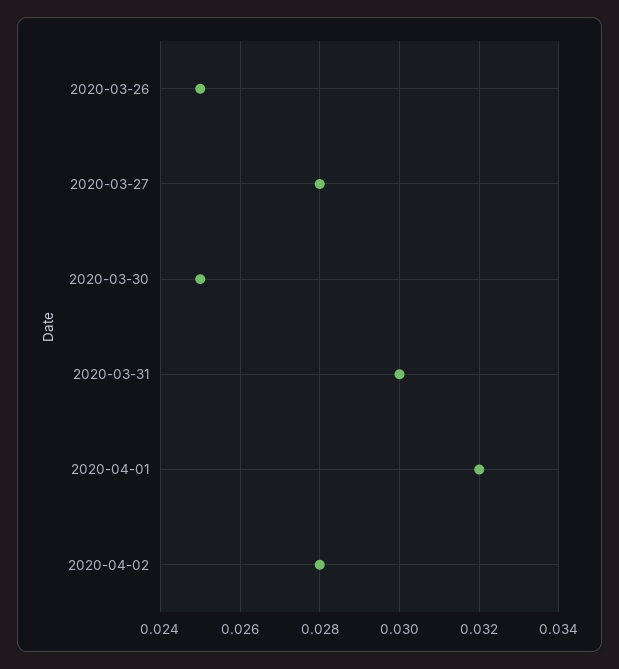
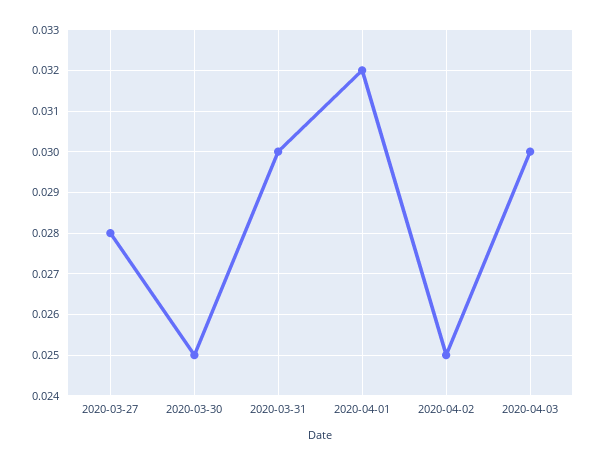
2020-03-26: 0.025 -> none
2020-04-02: 0.028 -> 0.025
2020-04-03: none -> 0.03

